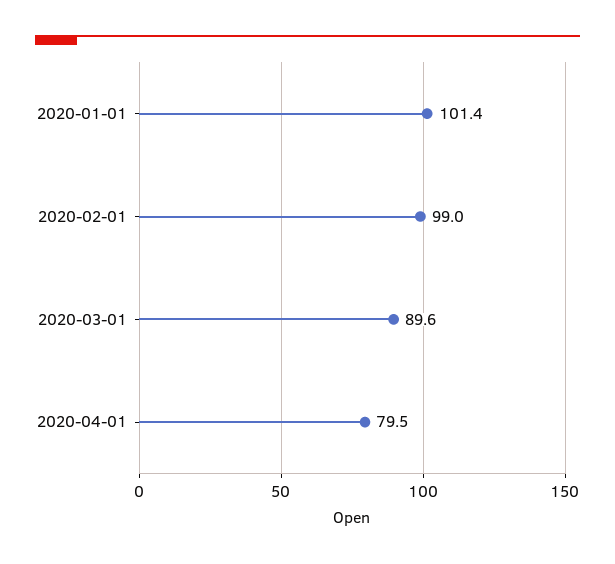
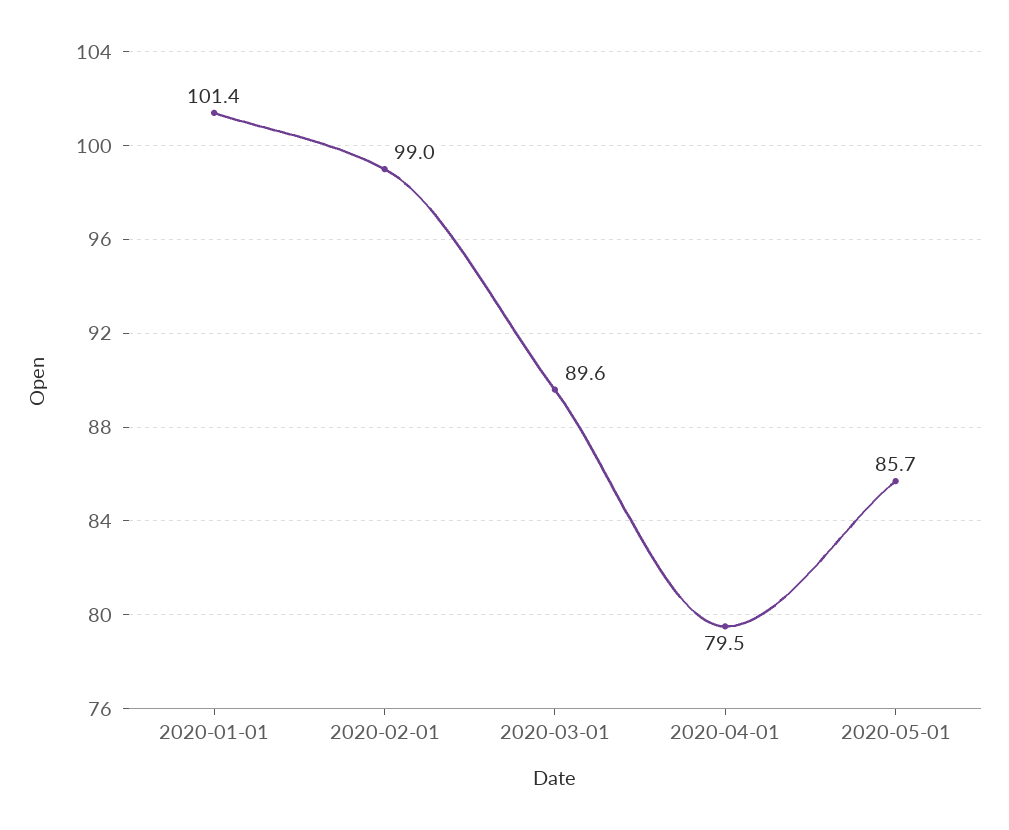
2020-05-01: none -> 85.7

